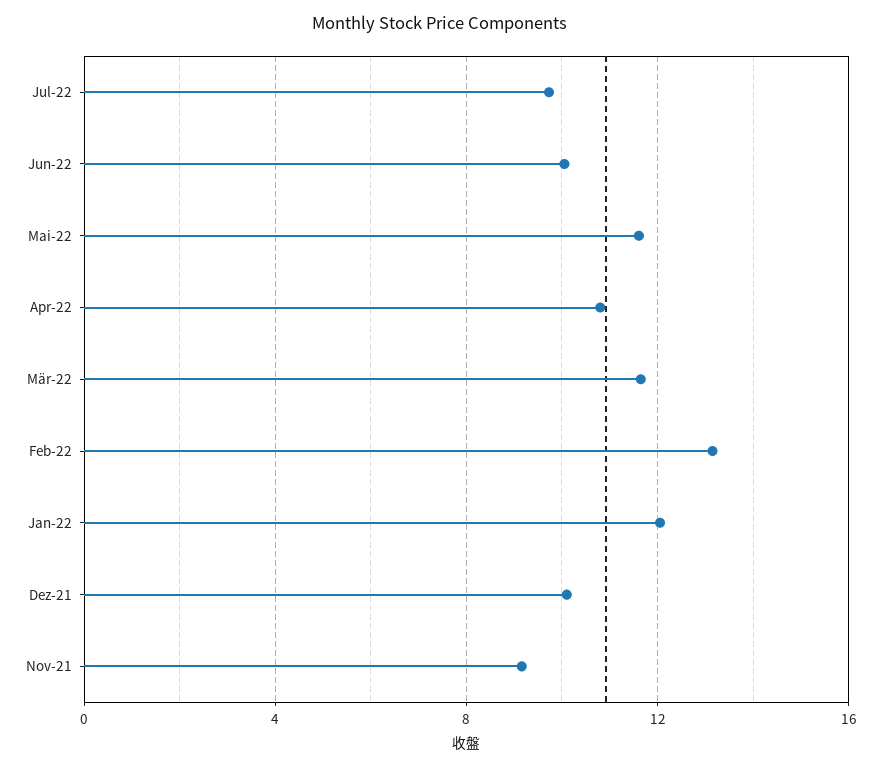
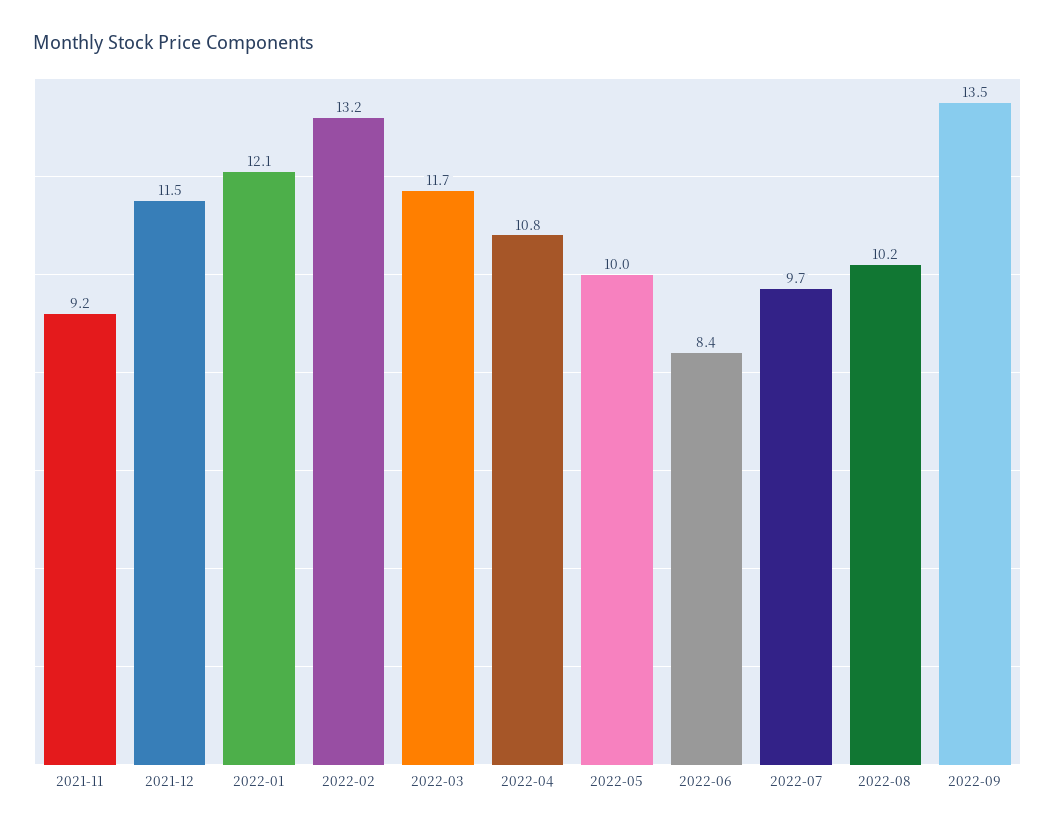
Jun-22: 10 -> 8.4
Mai-22: 11.5 -> 10
Dez-21: 10 -> 11.5
2022-08: none -> 10.2
2022-09: none -> 13.5

